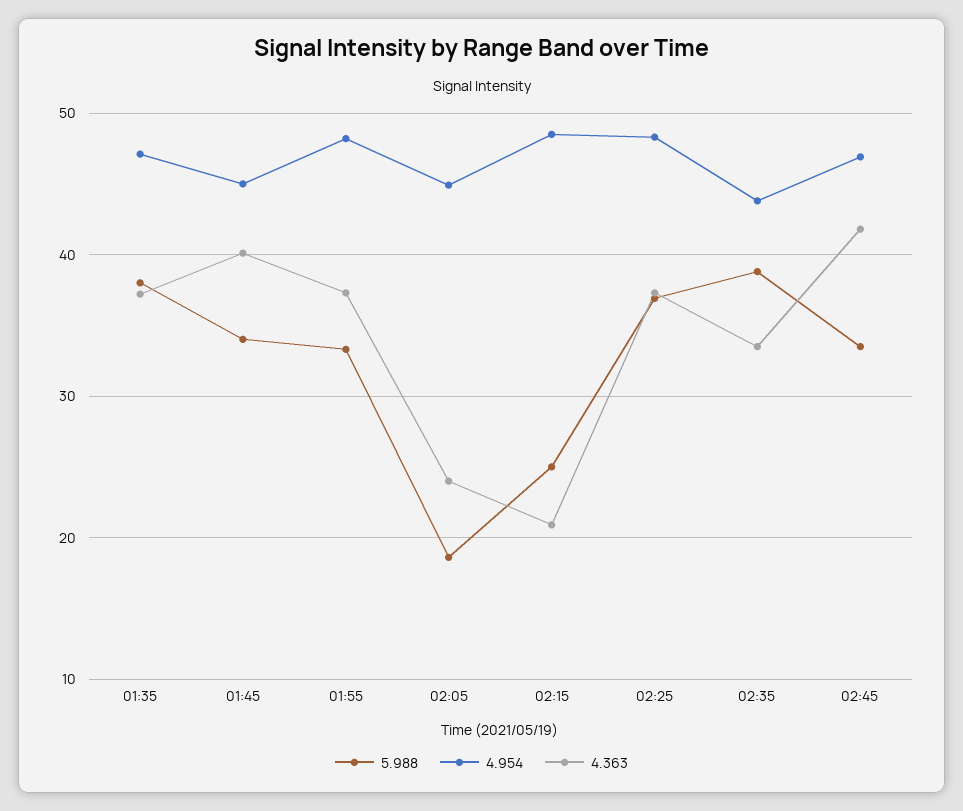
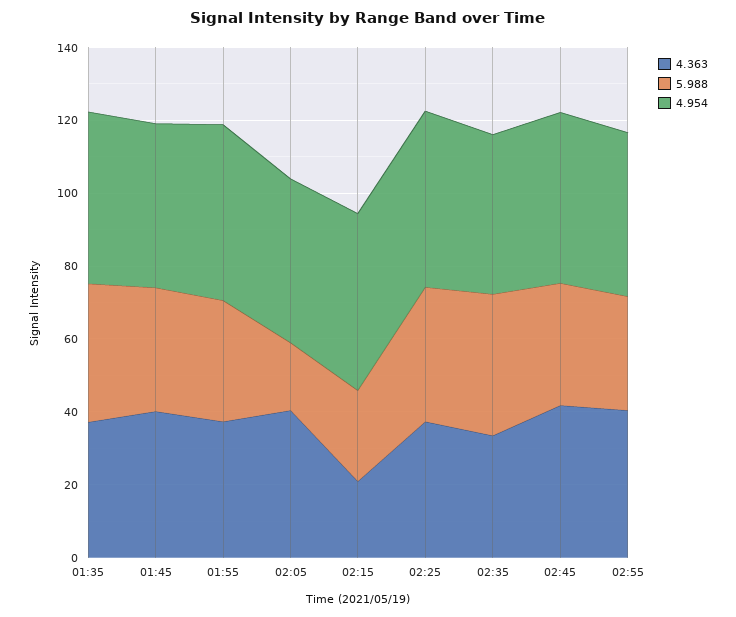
4.363, 02:05: 24 -> 40
4.363, 02:55: none -> 40
5.988, 02:55: none -> 30
4.954, 02:55: none -> 45

